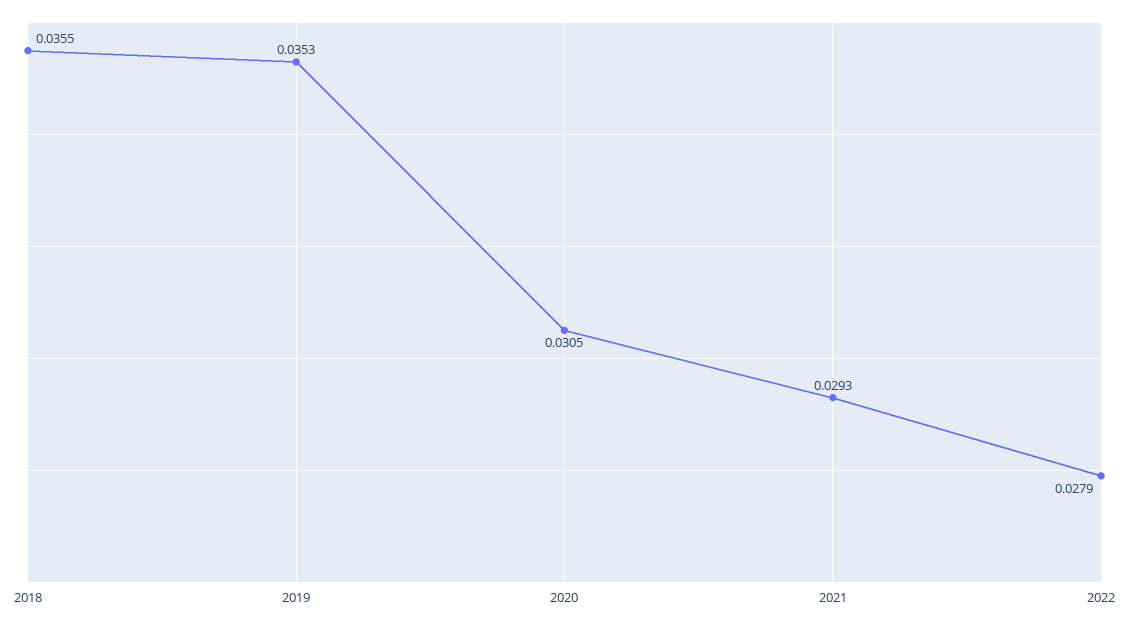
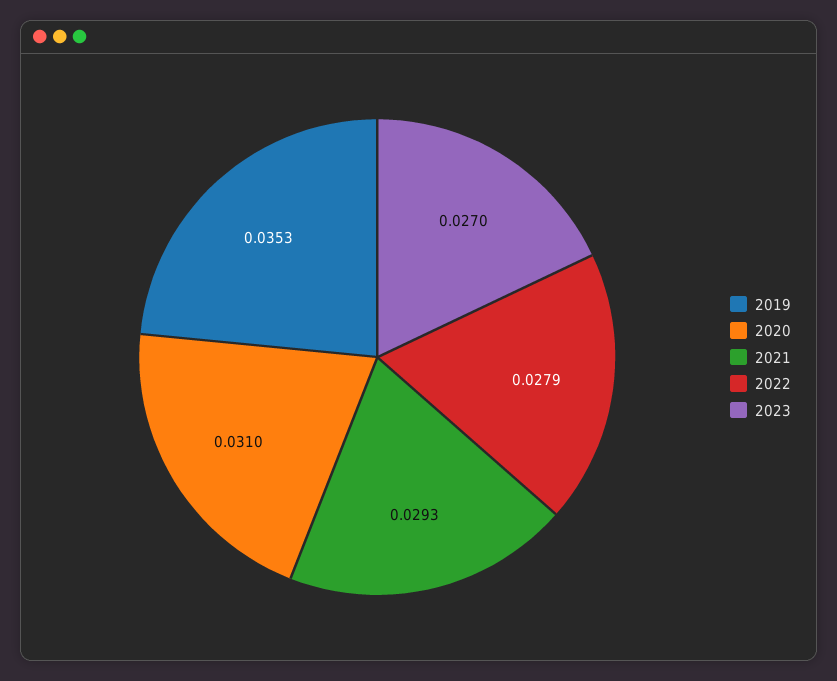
2018: 0.0355 -> none
2020: 0.0305 -> 0.031
2023: none -> 0.027

